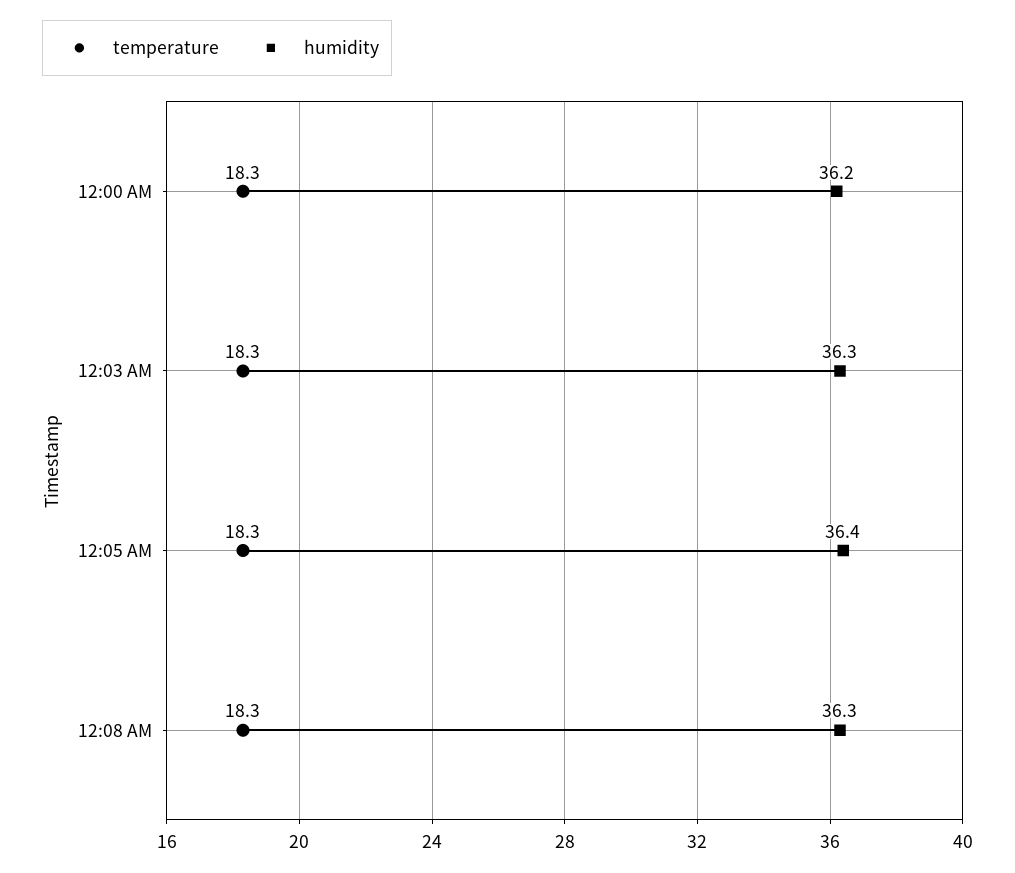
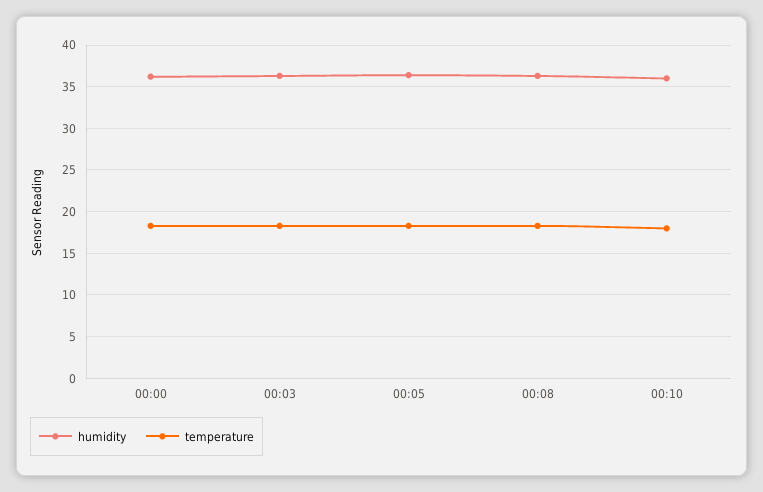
humidity, 00:10: none -> 36
temperature, 00:10: none -> 18

